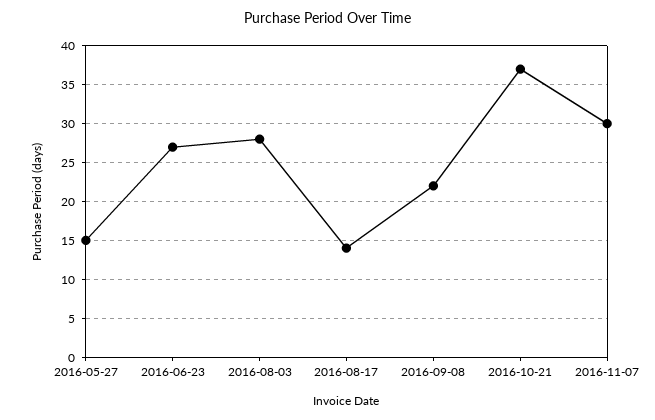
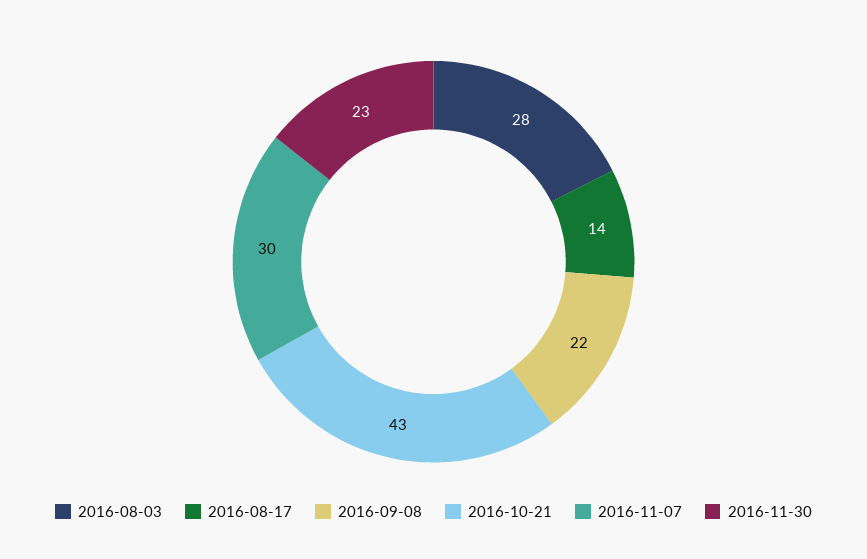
2016-05-27: 15 -> none
2016-06-23: 27 -> none
2016-10-21: 37 -> 43
2016-11-30: none -> 23

